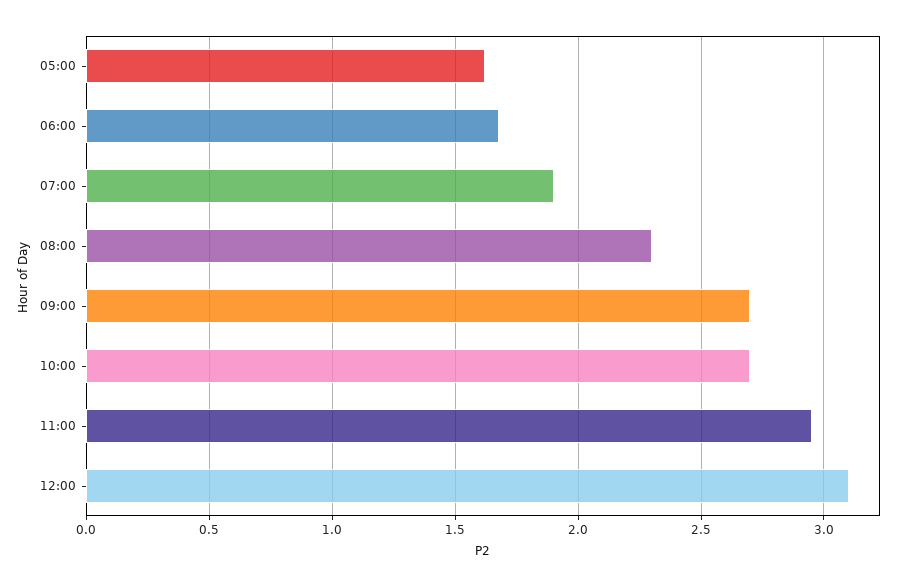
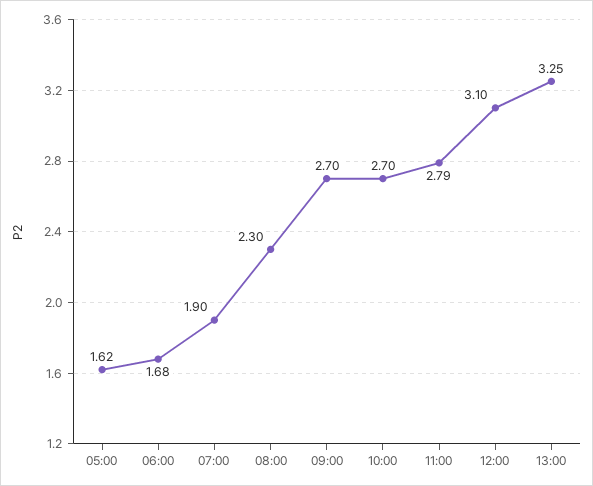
11:00: 2.95 -> 2.79
13:00: none -> 3.25

